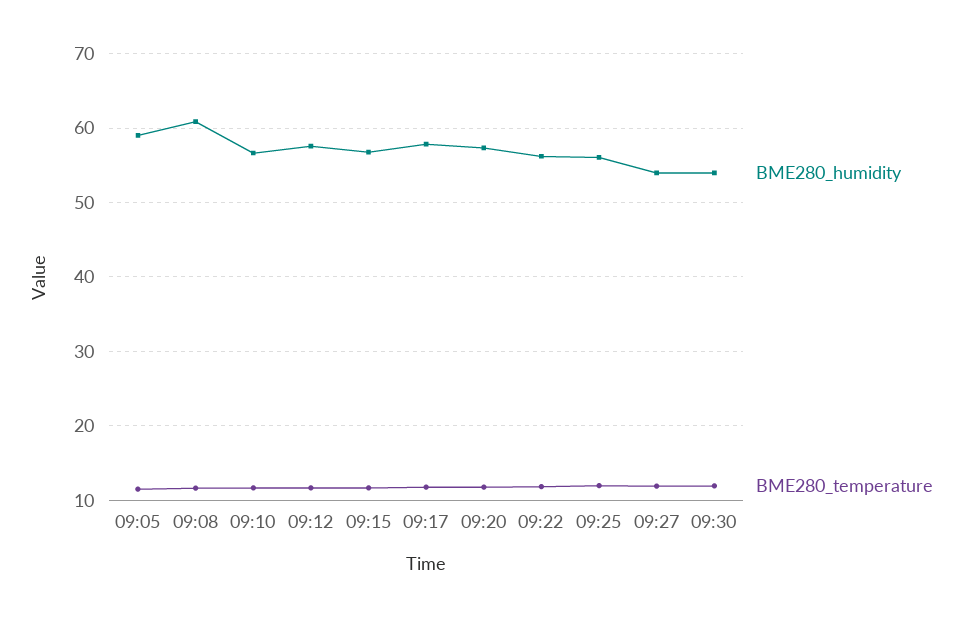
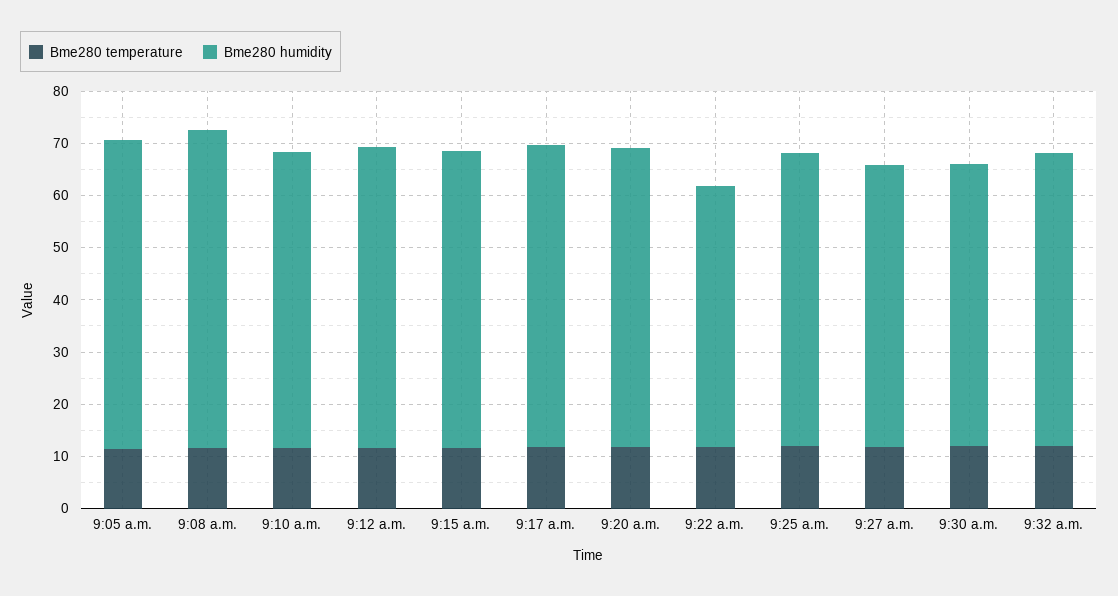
BME280_humidity, 09:22: 56 -> 50
BME280_temperature, 9:32 a.m.: none -> 12
BME280_humidity, 9:32 a.m.: none -> 56

